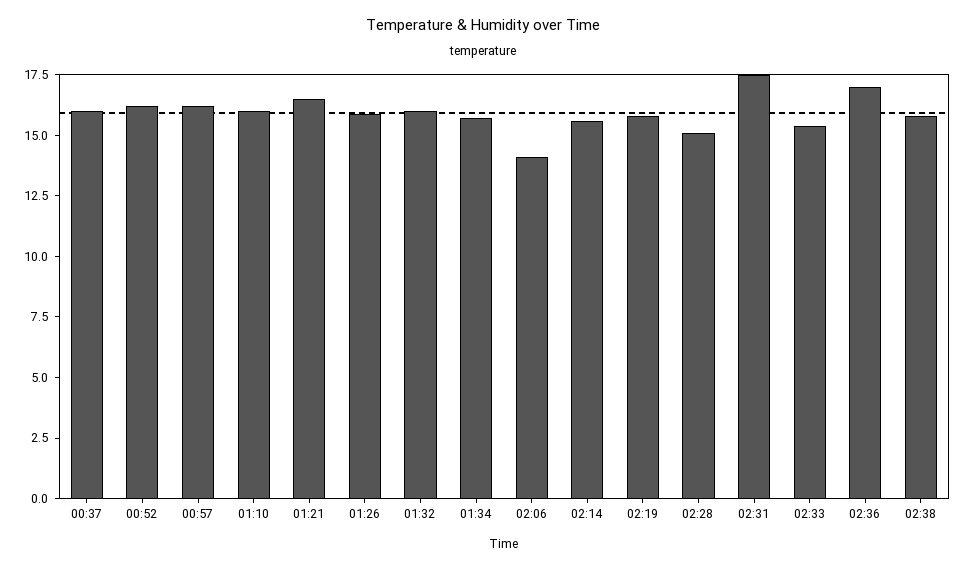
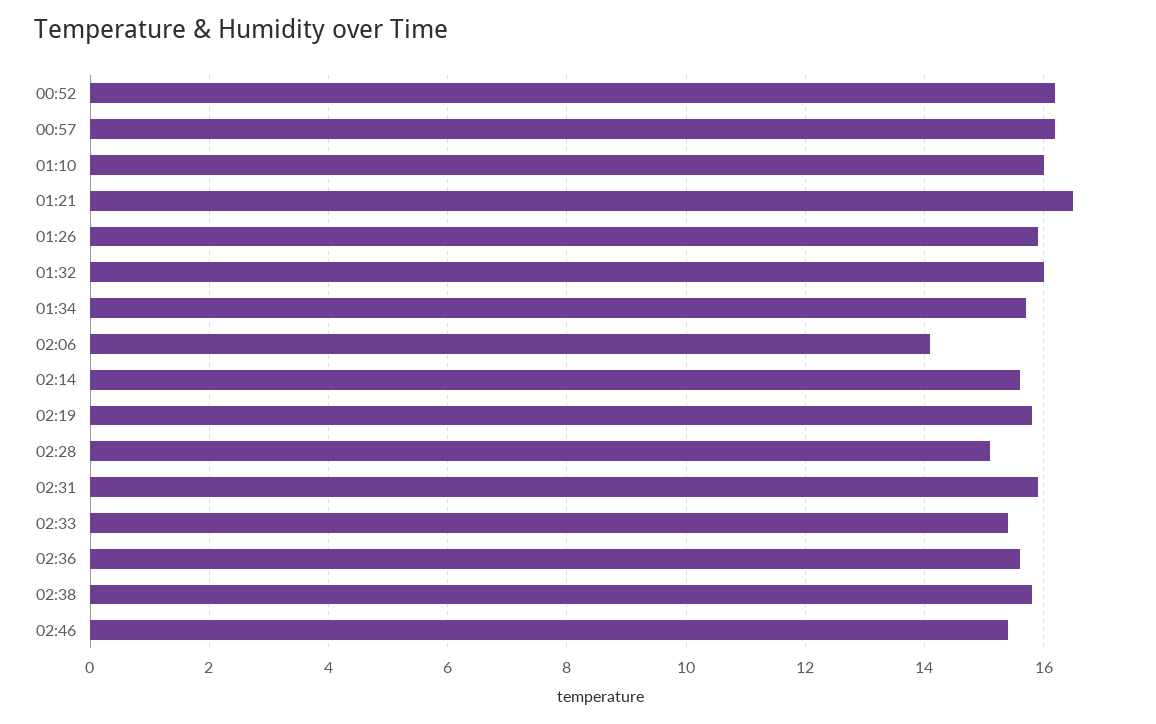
00:37: 16 -> none
02:31: 17.5 -> 16
02:36: 17 -> 15.5
02:46: none -> 15.5

